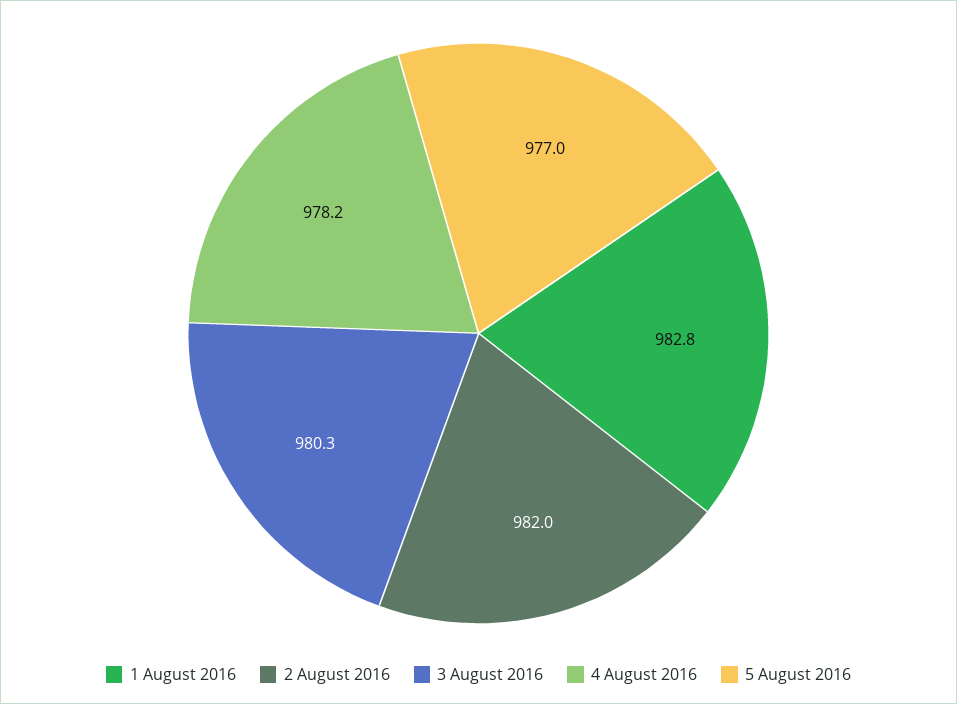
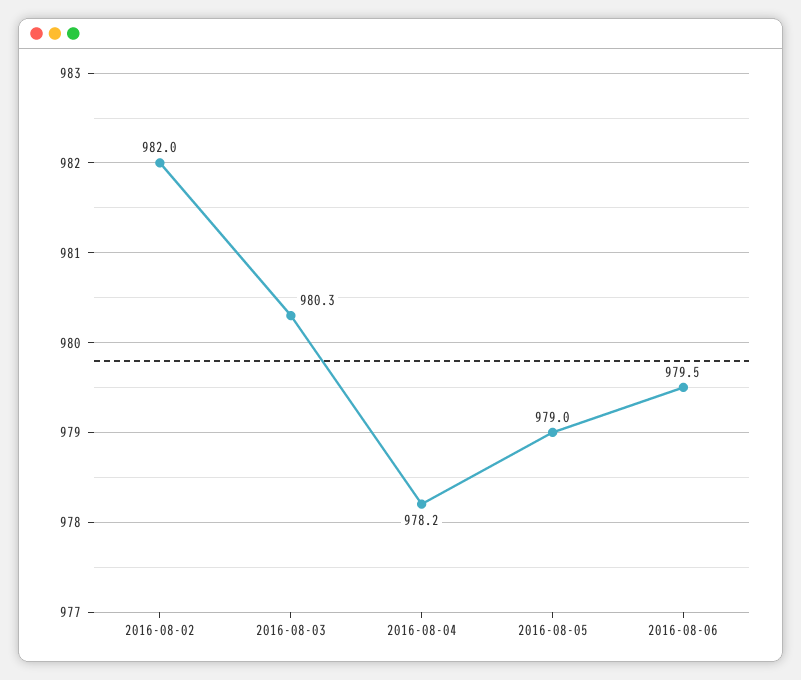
1 August 2016: 982.8 -> none
5 August 2016: 977 -> 979
2016-08-06: none -> 979.5

